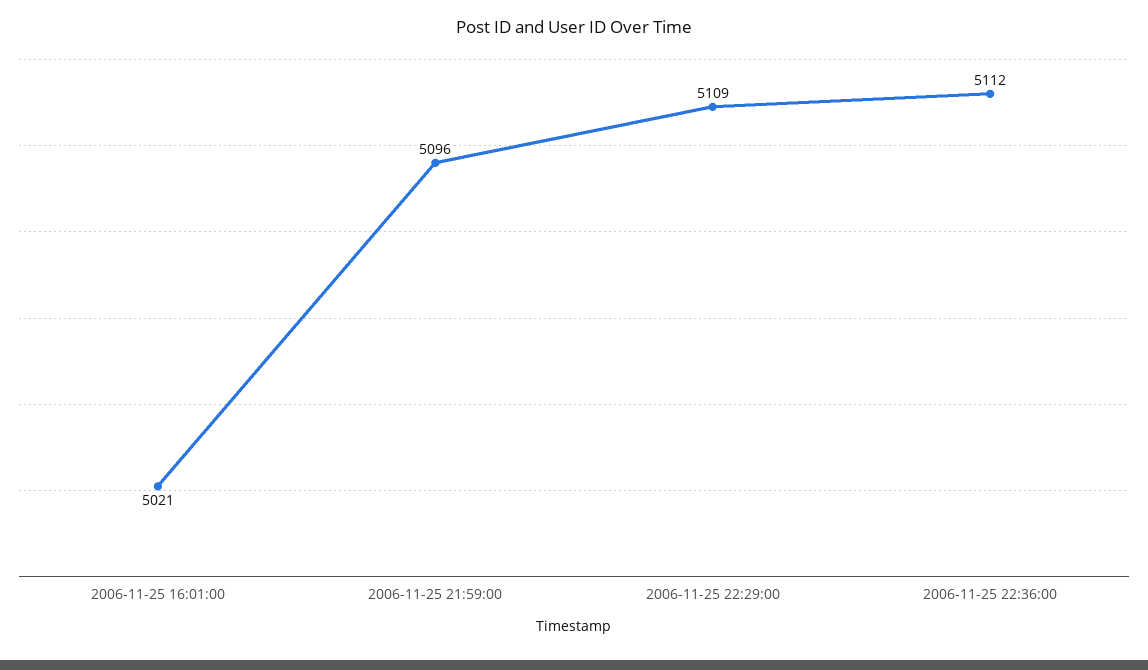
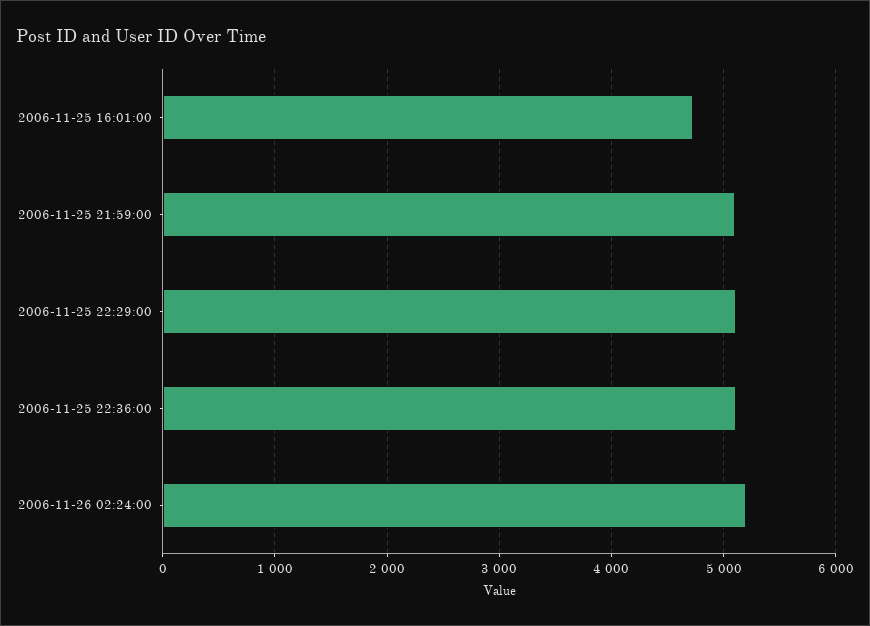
2006-11-25 16:01:00: 5021 -> 4700
2006-11-26 02:24:00: none -> 5200

